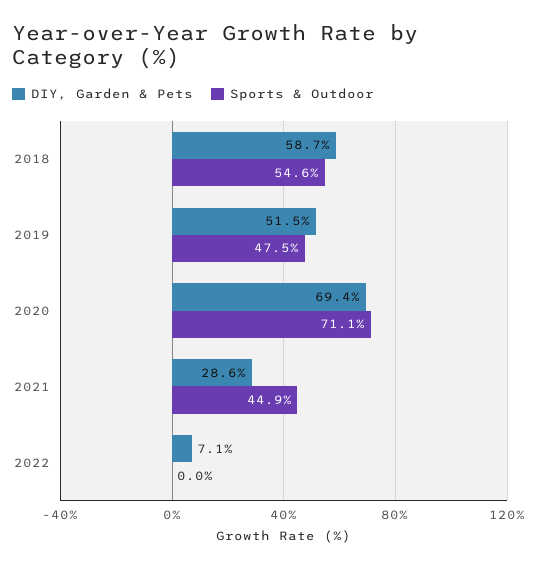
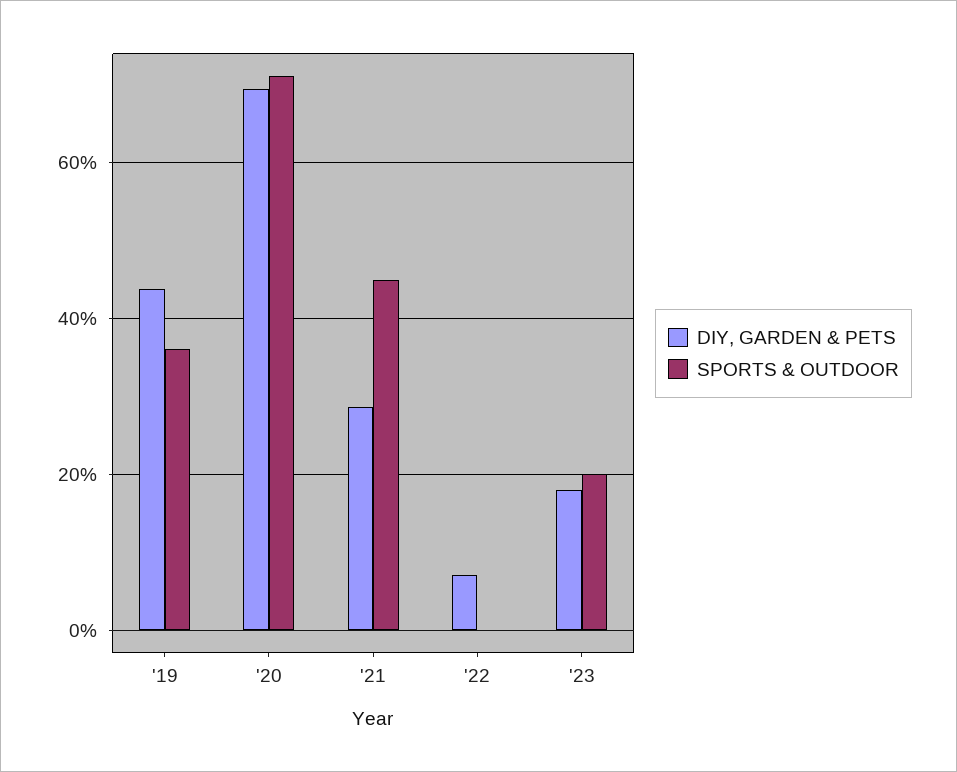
DIY, Garden & Pets, 2018: 58.7 -> none
Sports & Outdoor, 2018: 54.6 -> none
DIY, Garden & Pets, 2019: 51.5 -> 44
Sports & Outdoor, 2019: 47.5 -> 36
DIY, Garden & Pets, '23: none -> 18
Sports & Outdoor, '23: none -> 20

